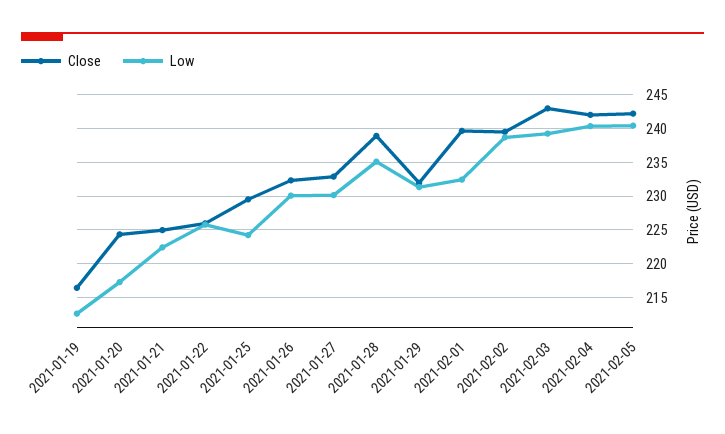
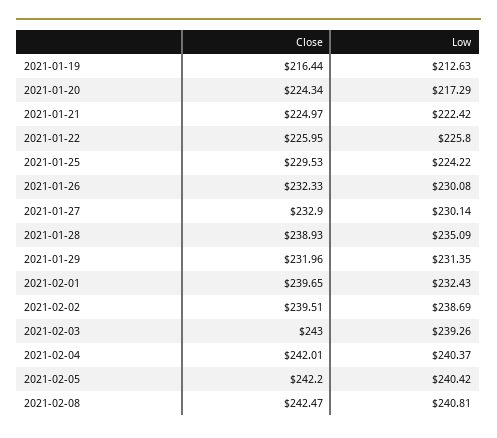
Close, 2021-02-08: none -> 242.47
Low, 2021-02-08: none -> 240.81

